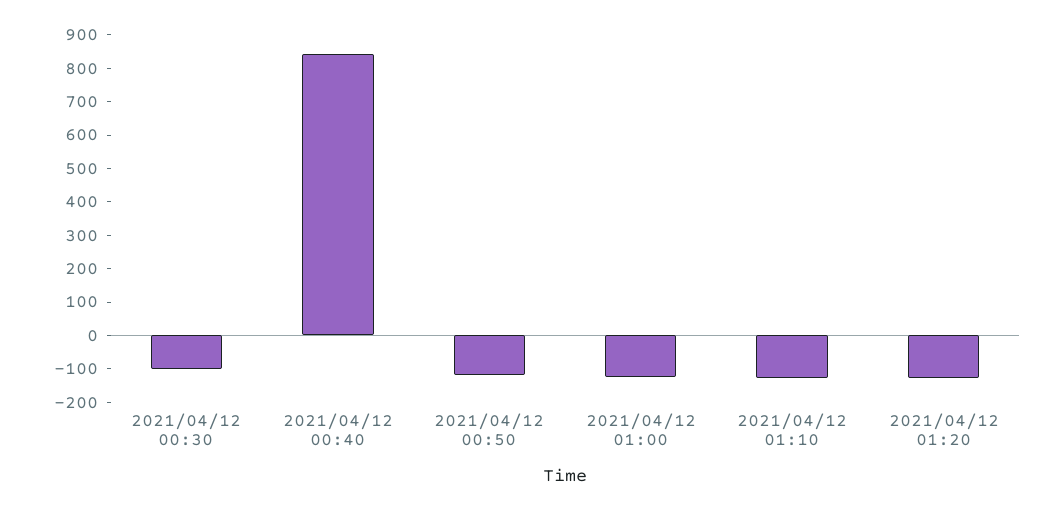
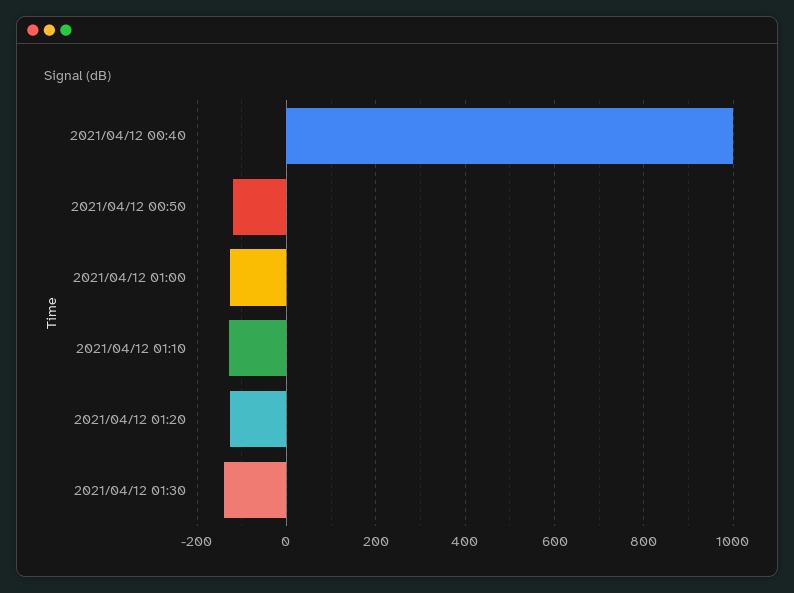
2021/04/12 00:30: -100 -> none
2021/04/12 00:40: 850 -> 1000
2021/04/12 01:30: none -> -140

